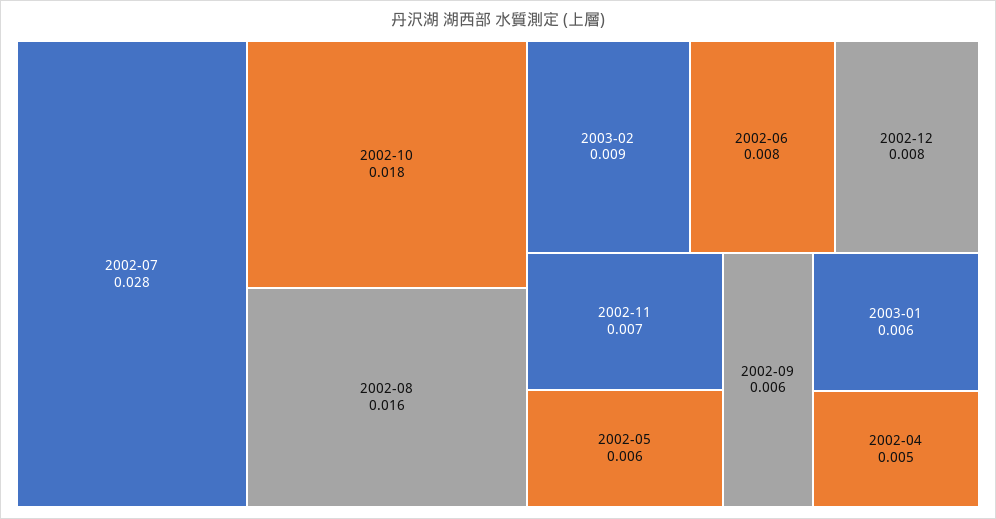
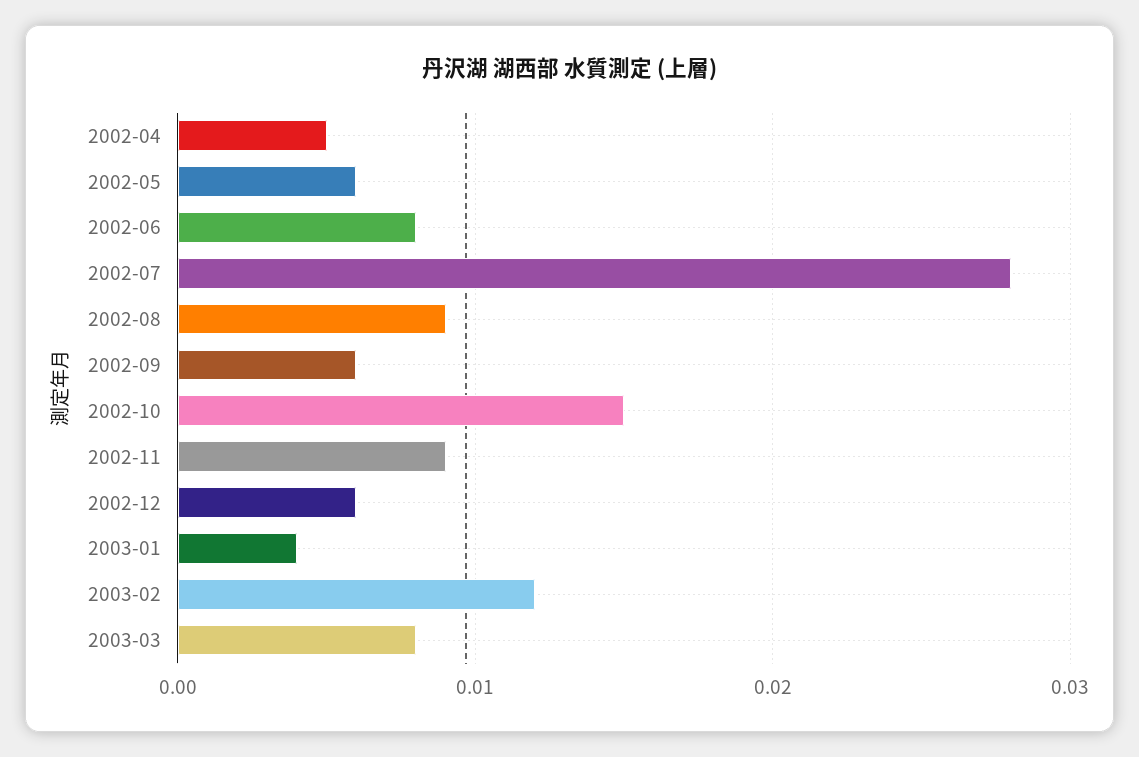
2002-10: 0.018 -> 0.015
2002-08: 0.016 -> 0.009
2003-02: 0.009 -> 0.012
2002-12: 0.008 -> 0.006
2002-11: 0.007 -> 0.009
2003-01: 0.006 -> 0.004
2003-03: none -> 0.008

